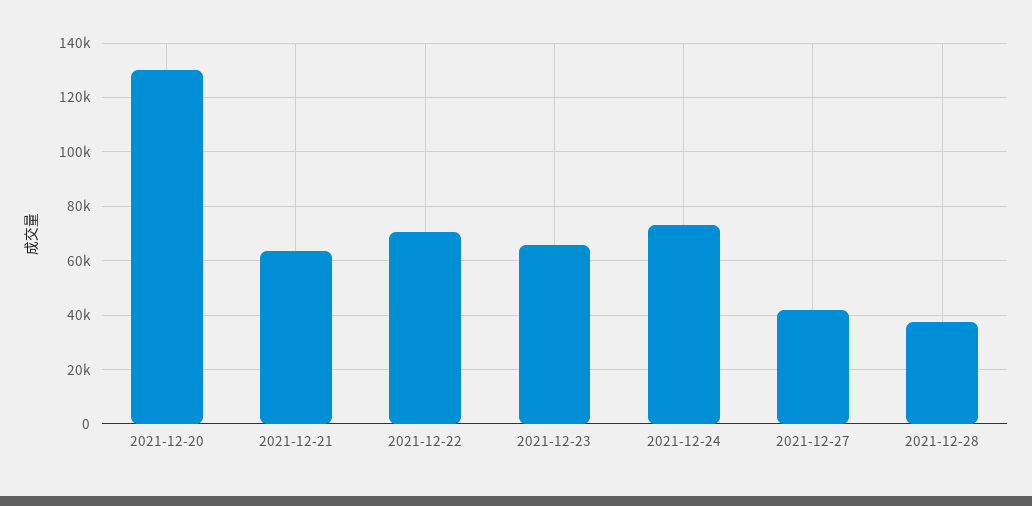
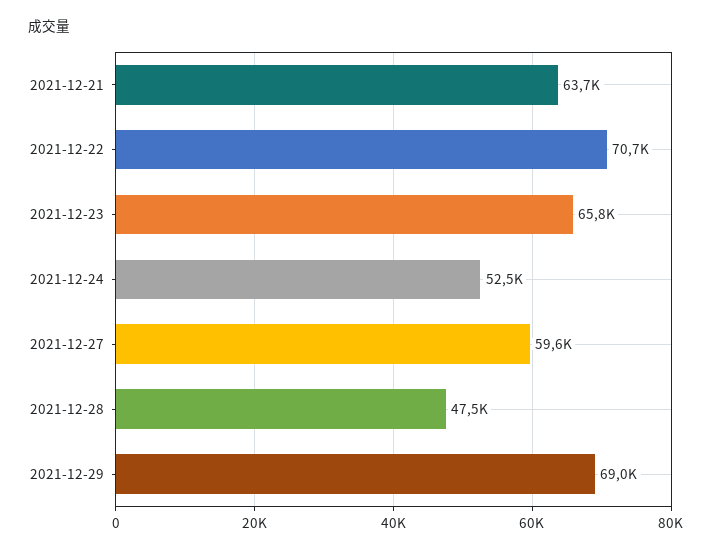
2021-12-20: 130000 -> none
2021-12-24: 72500 -> 52500
2021-12-27: 42500 -> 59600
2021-12-28: 37500 -> 47500
2021-12-29: none -> 69000

